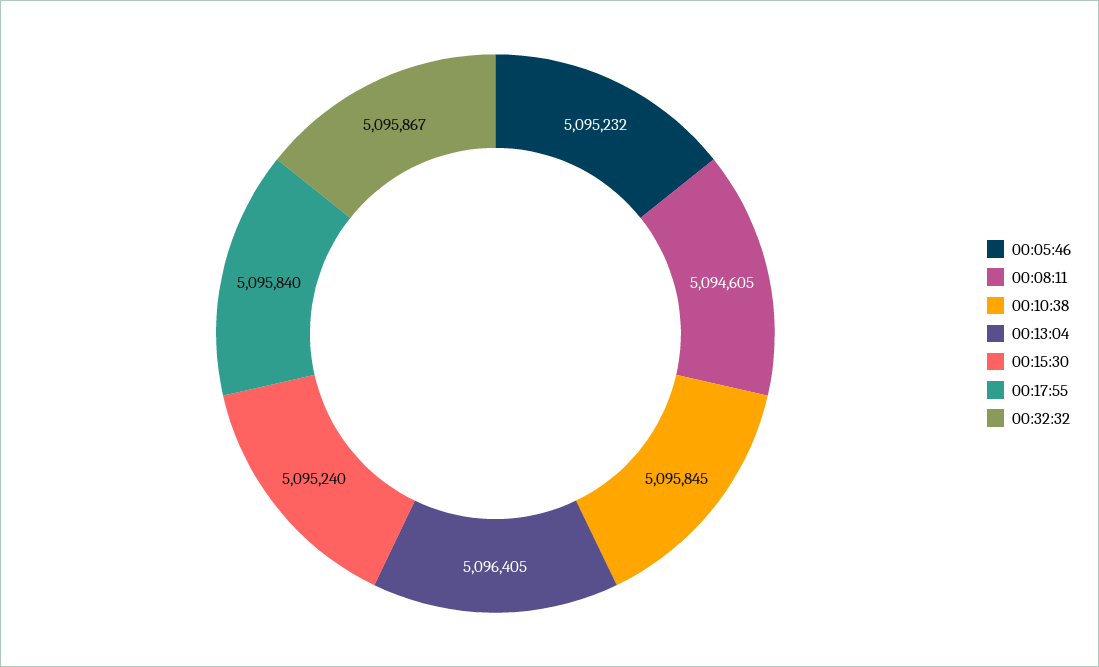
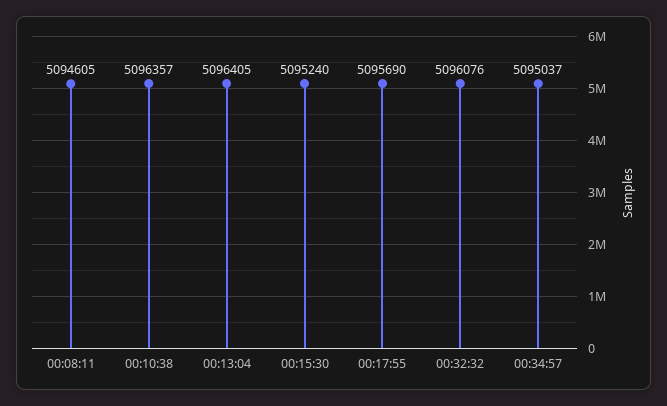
00:05:46: 5095232 -> none
00:10:38: 5095845 -> 5096357
00:17:55: 5095840 -> 5095690
00:32:32: 5095867 -> 5096076
00:34:57: none -> 5095037

